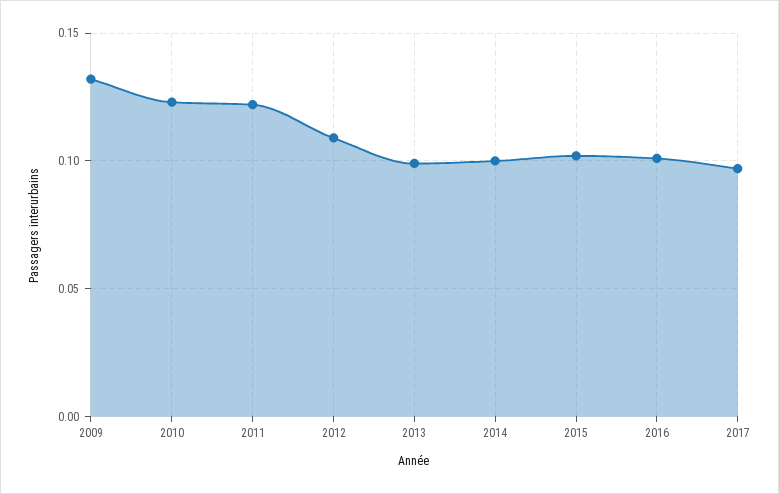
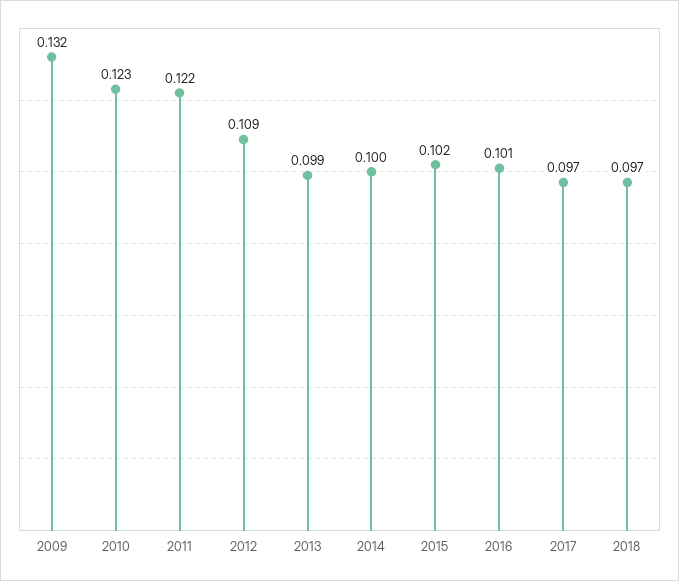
2018: none -> 0.097

